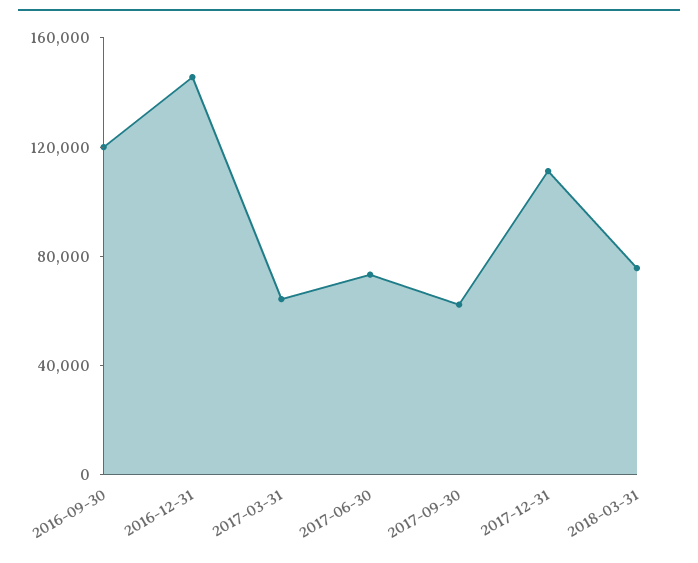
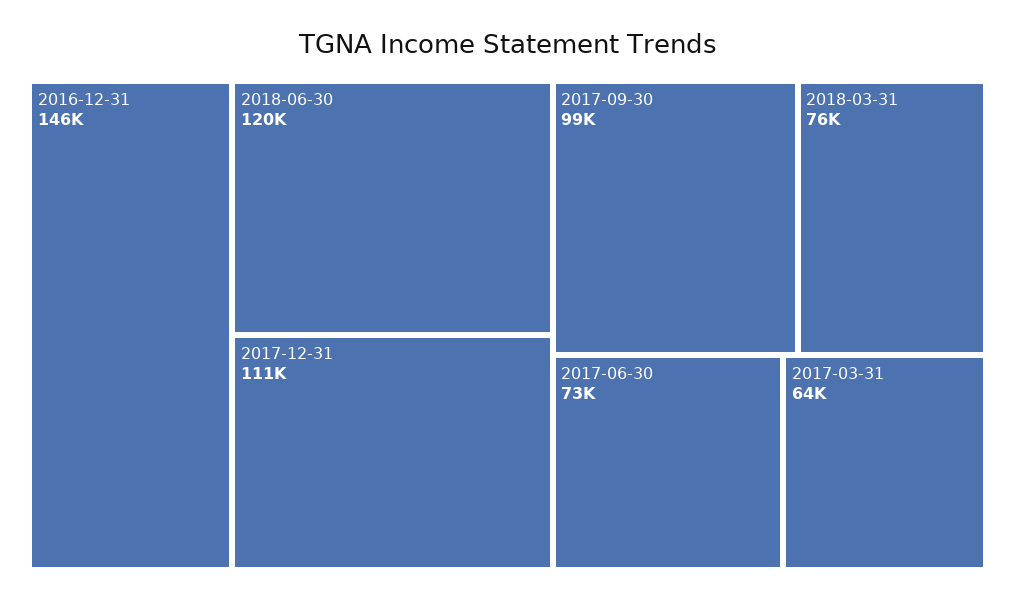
2016-09-30: 120000 -> none
2017-09-30: 60000 -> 99000
2018-06-30: none -> 120000

